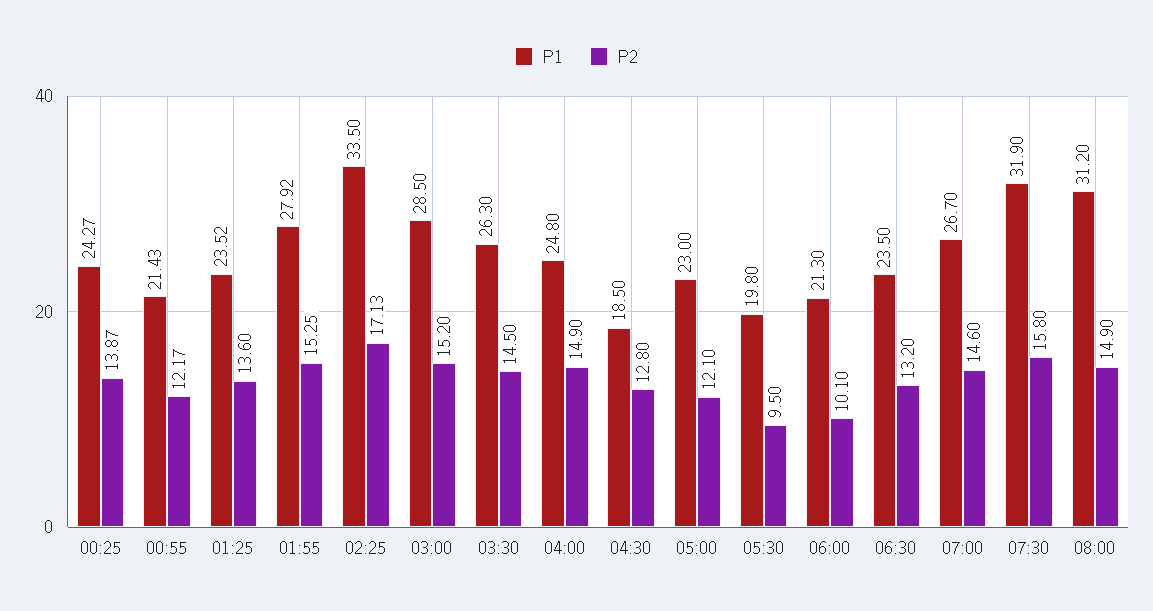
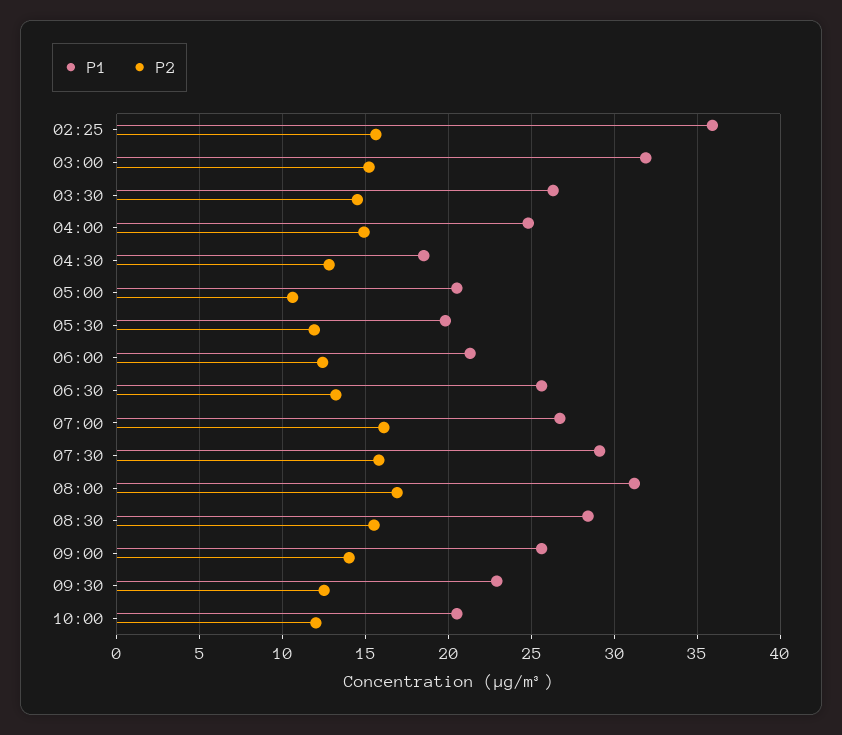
P1, 00:25: 24.27 -> none
P2, 00:25: 13.87 -> none
P1, 00:55: 21.43 -> none
P2, 00:55: 12.17 -> none
P1, 01:25: 23.52 -> none
P2, 01:25: 13.6 -> none
P1, 01:55: 27.92 -> none
P2, 01:55: 15.25 -> none
P1, 02:25: 33.5 -> 36
P2, 02:25: 17.13 -> 15.5
P1, 03:00: 28.5 -> 32
P1, 05:00: 23 -> 20.5
P2, 05:00: 12.1 -> 10.5
P2, 05:30: 9.5 -> 12
P2, 06:00: 10.1 -> 12.5
P1, 06:30: 23.5 -> 25.5
P2, 07:00: 14.6 -> 16
P1, 07:30: 31.9 -> 29
P2, 08:00: 14.9 -> 17
P1, 08:30: none -> 28.5
P2, 08:30: none -> 15.5
P1, 09:00: none -> 25.5
P2, 09:00: none -> 14
P1, 09:30: none -> 23
P2, 09:30: none -> 12.5
P1, 10:00: none -> 20.5
P2, 10:00: none -> 12

